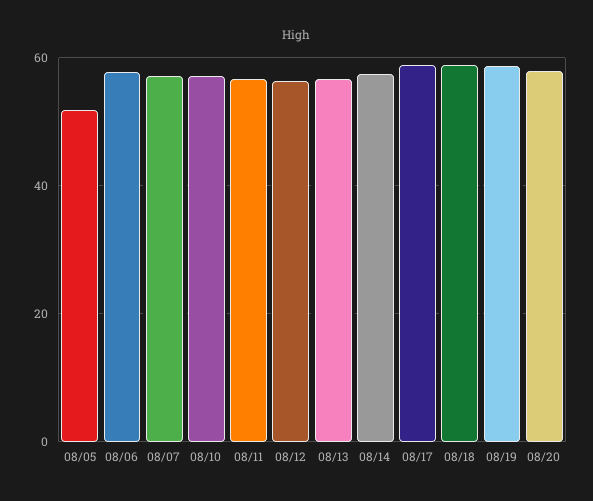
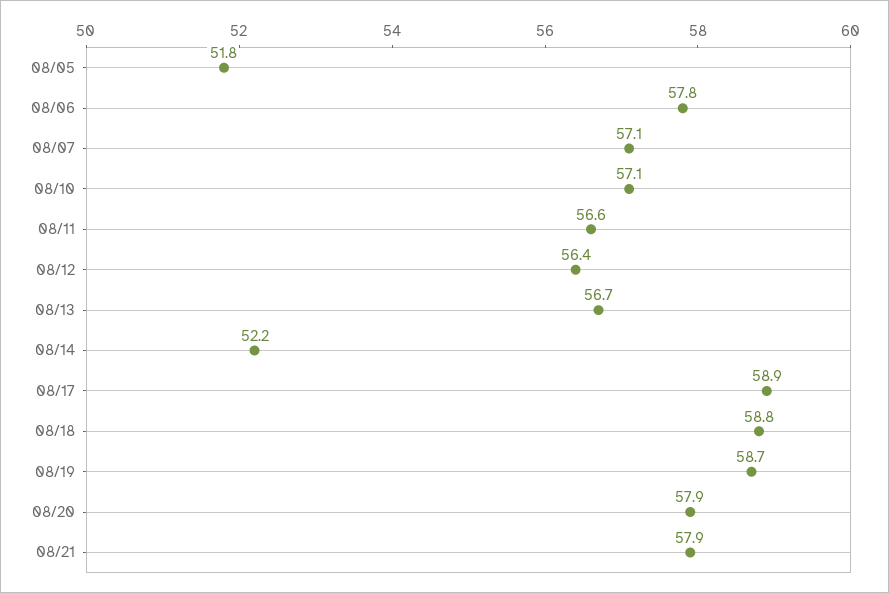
08/14: 58 -> 52.2
08/21: none -> 57.9

